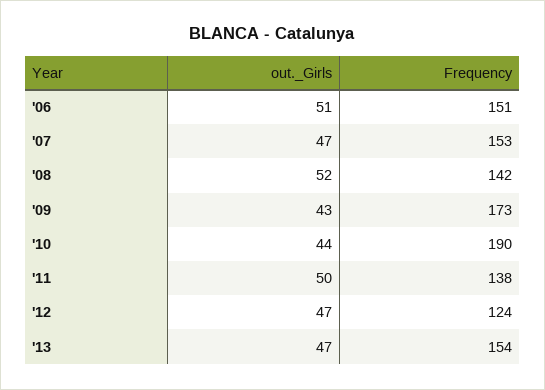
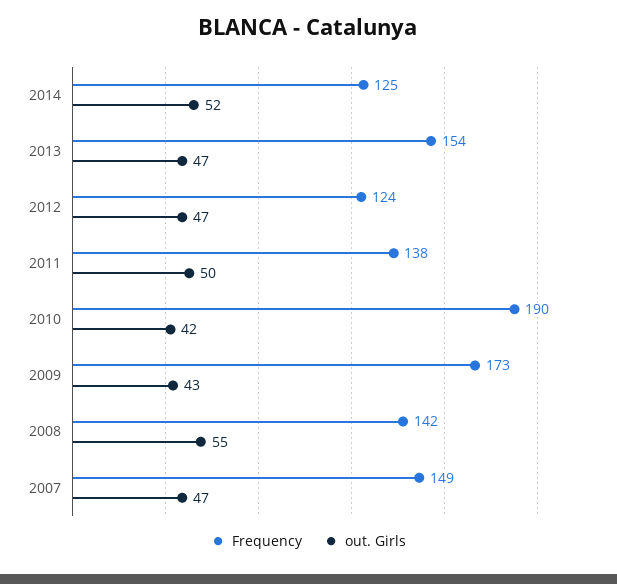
out._Girls, '06: 51 -> none
Frequency, '06: 151 -> none
Frequency, '07: 153 -> 149
out._Girls, '08: 52 -> 55
out._Girls, '10: 44 -> 42
Frequency, 2014: none -> 125
out._Girls, 2014: none -> 52

